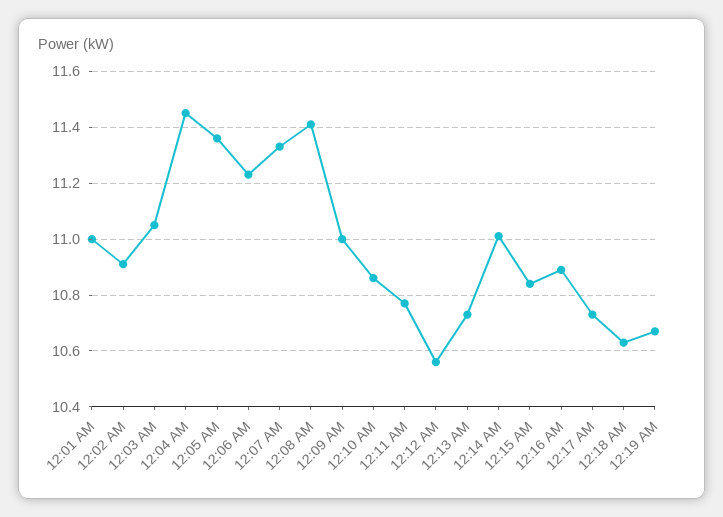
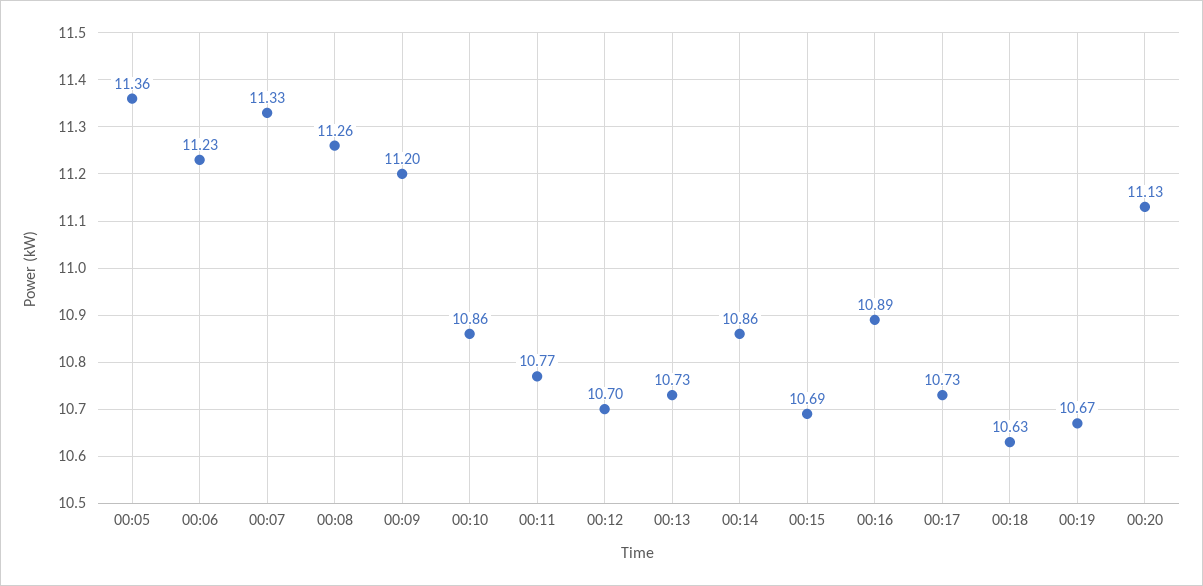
12:01 AM: 11 -> none
12:02 AM: 10.9 -> none
12:03 AM: 11.05 -> none
12:04 AM: 11.45 -> none
12:08 AM: 11.4 -> 11.26
12:09 AM: 11 -> 11.2
12:12 AM: 10.55 -> 10.7
12:14 AM: 11 -> 10.86
12:15 AM: 10.85 -> 10.69
00:20: none -> 11.13

